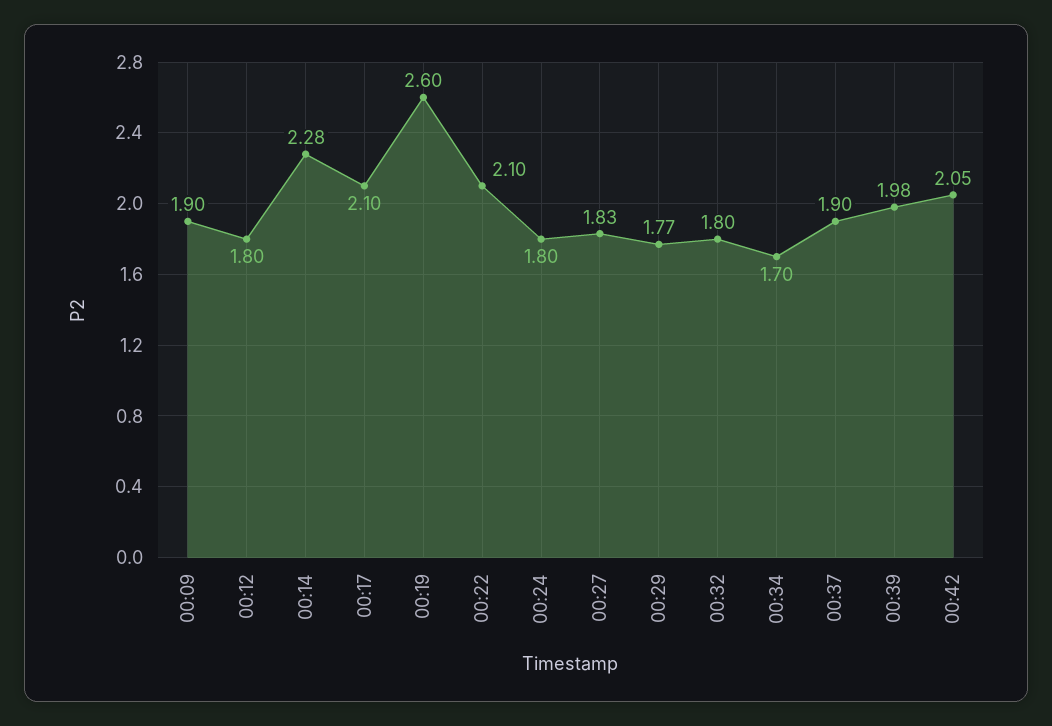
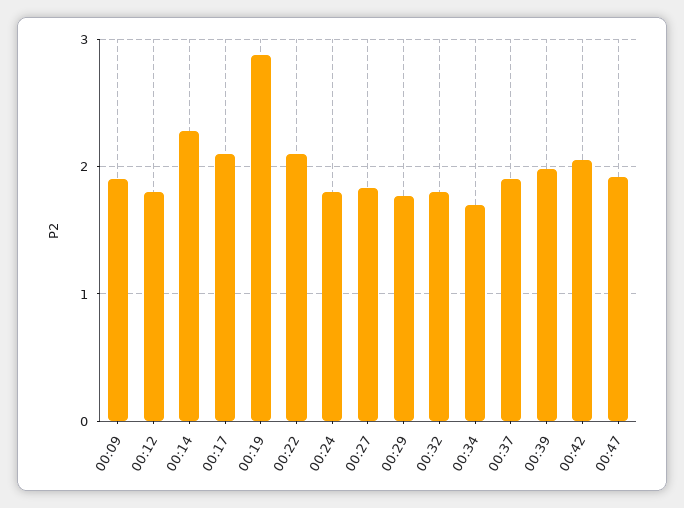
00:19: 2.6 -> 2.9
00:47: none -> 1.9

